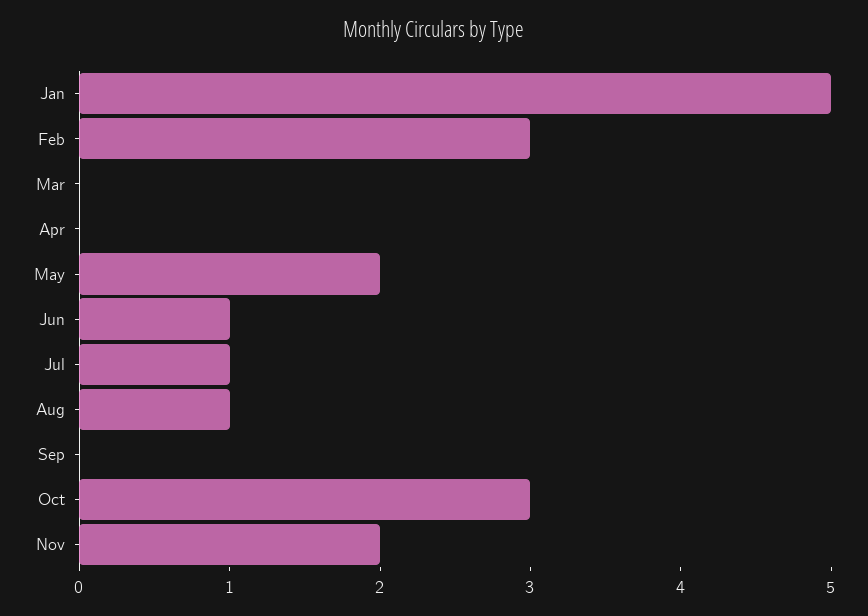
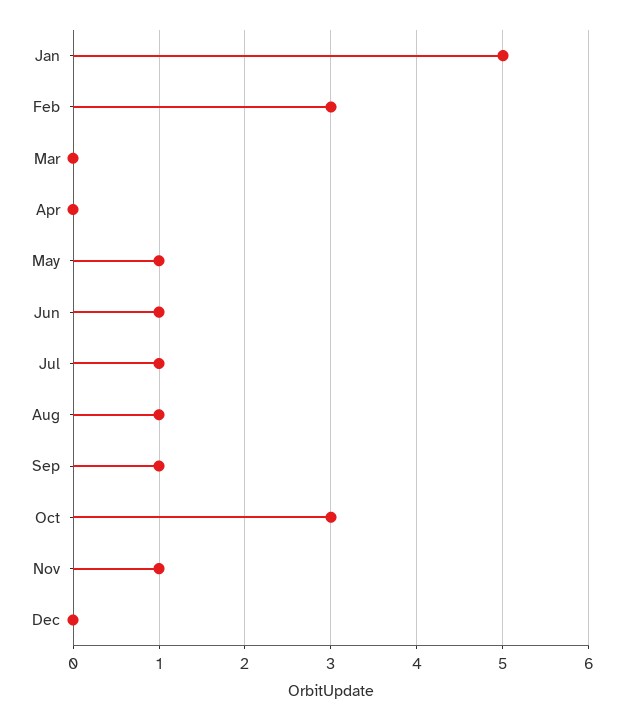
May: 2 -> 1
Sep: 0 -> 1
Nov: 2 -> 1
Dec: none -> 0

